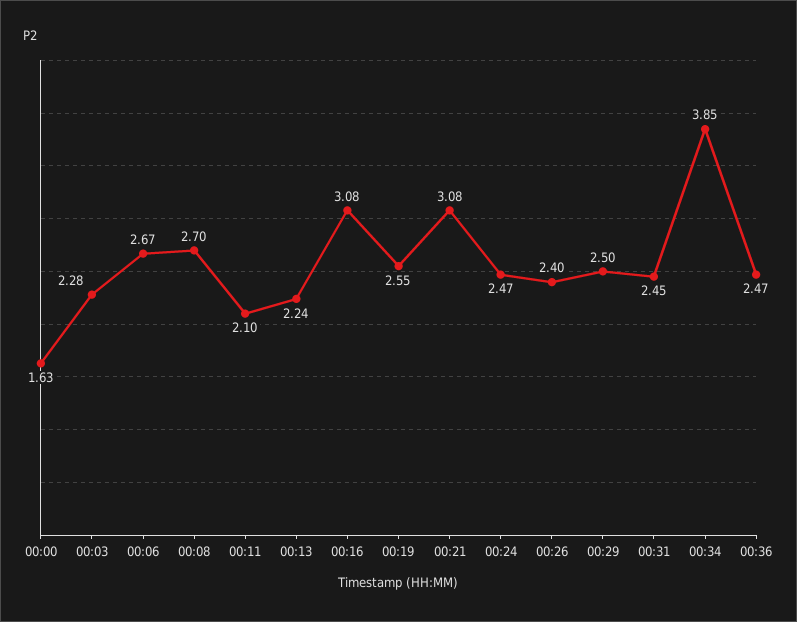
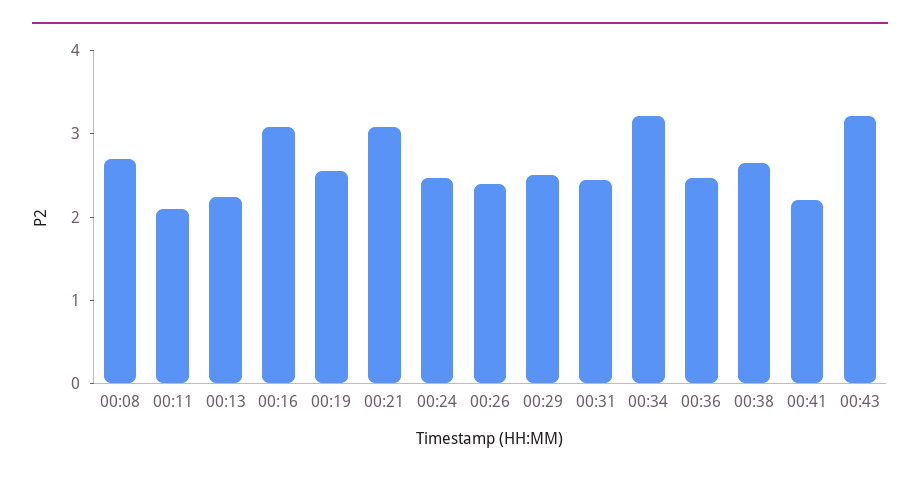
00:00: 1.63 -> none
00:03: 2.28 -> none
00:06: 2.67 -> none
00:34: 3.85 -> 3.2
00:38: none -> 2.6
00:41: none -> 2.2
00:43: none -> 3.2

